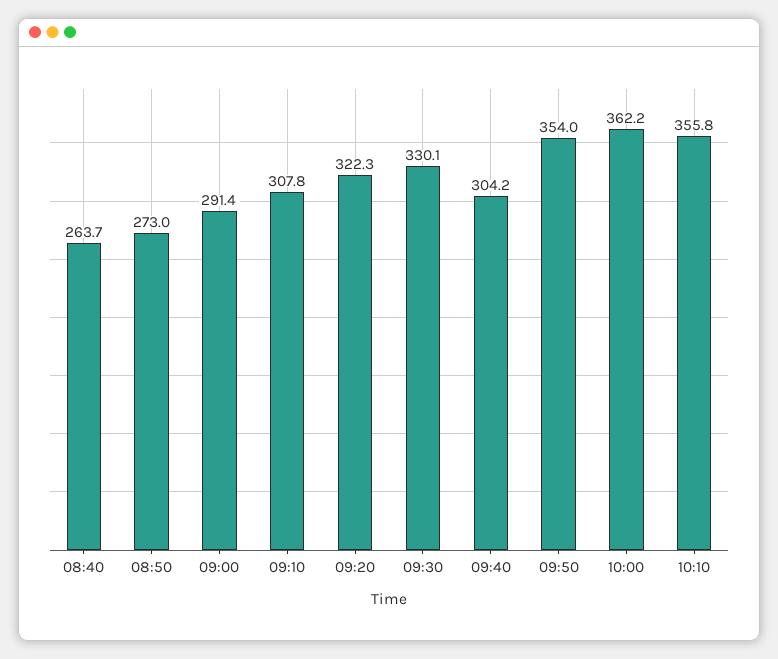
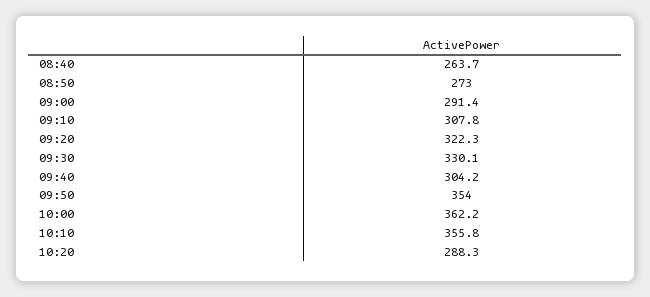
10:20: none -> 288.3

